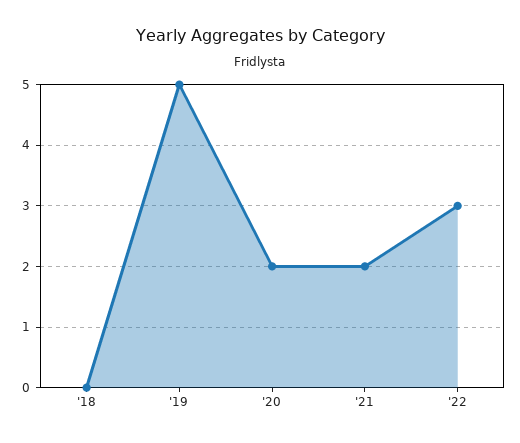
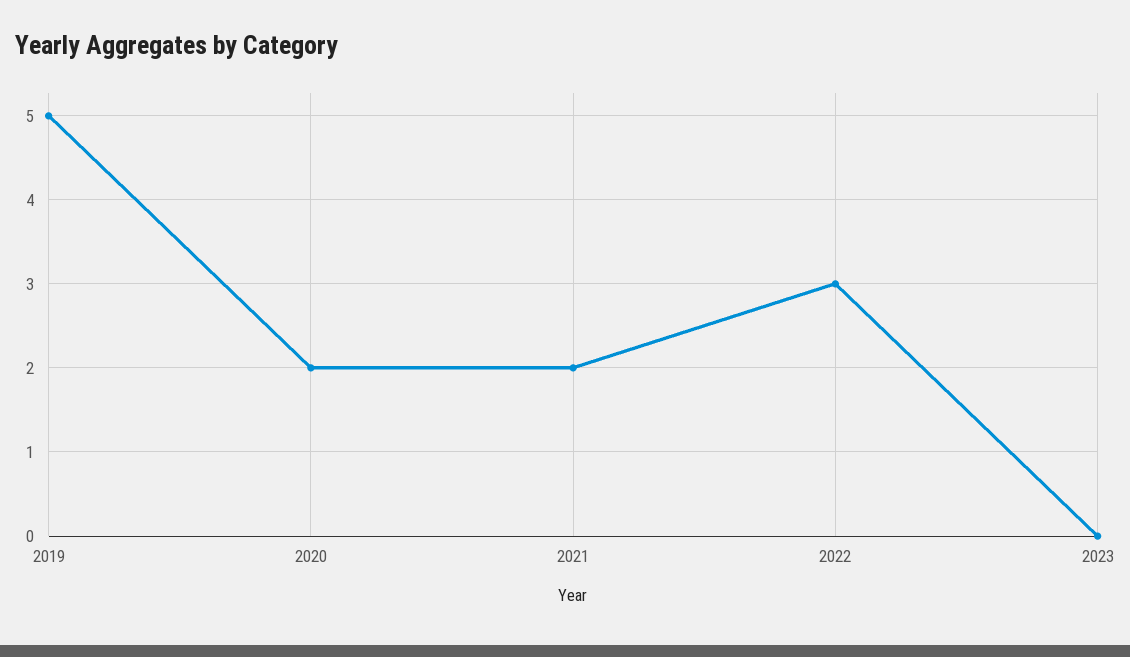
'18: 0 -> none
2023: none -> 0

